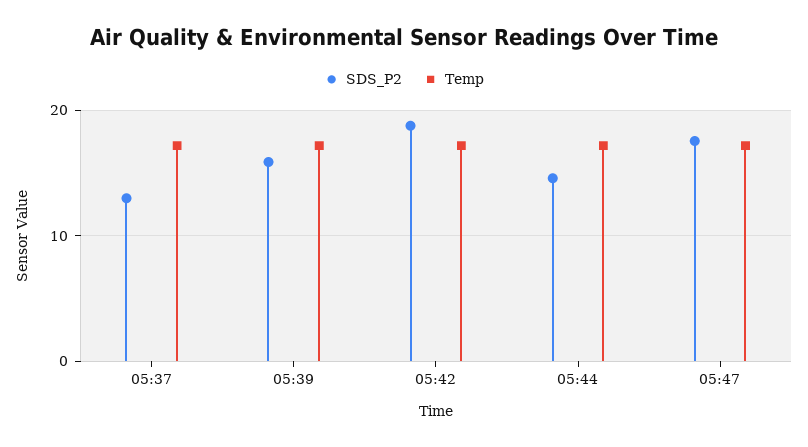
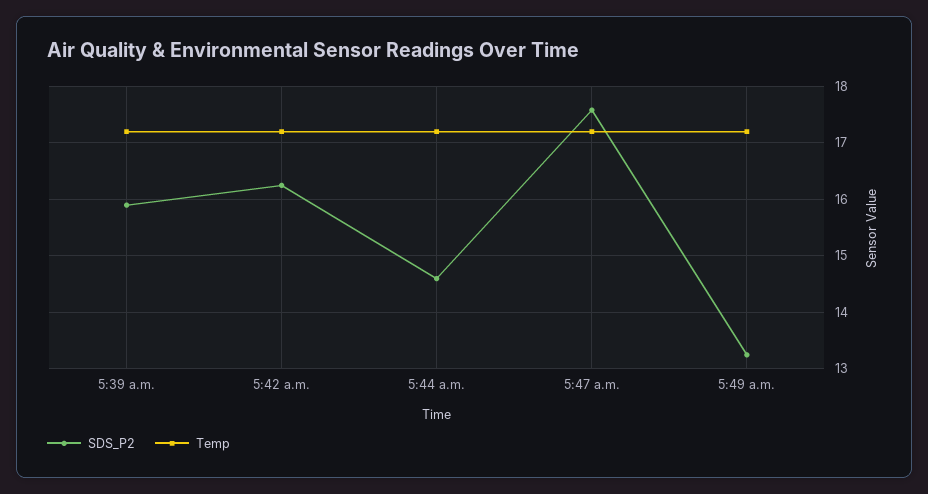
SDS_P2, 05:37: 13 -> none
Temp, 05:37: 17 -> none
SDS_P2, 05:42: 19 -> 16.2
SDS_P2, 5:49 a.m.: none -> 13.2
Temp, 5:49 a.m.: none -> 17.2

